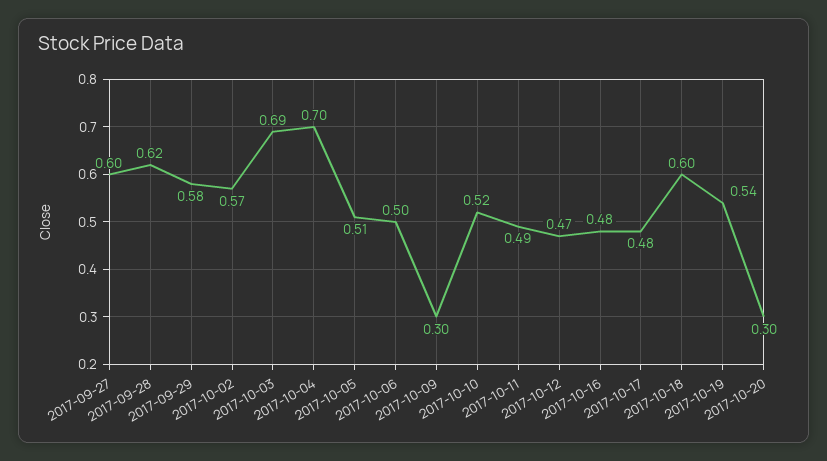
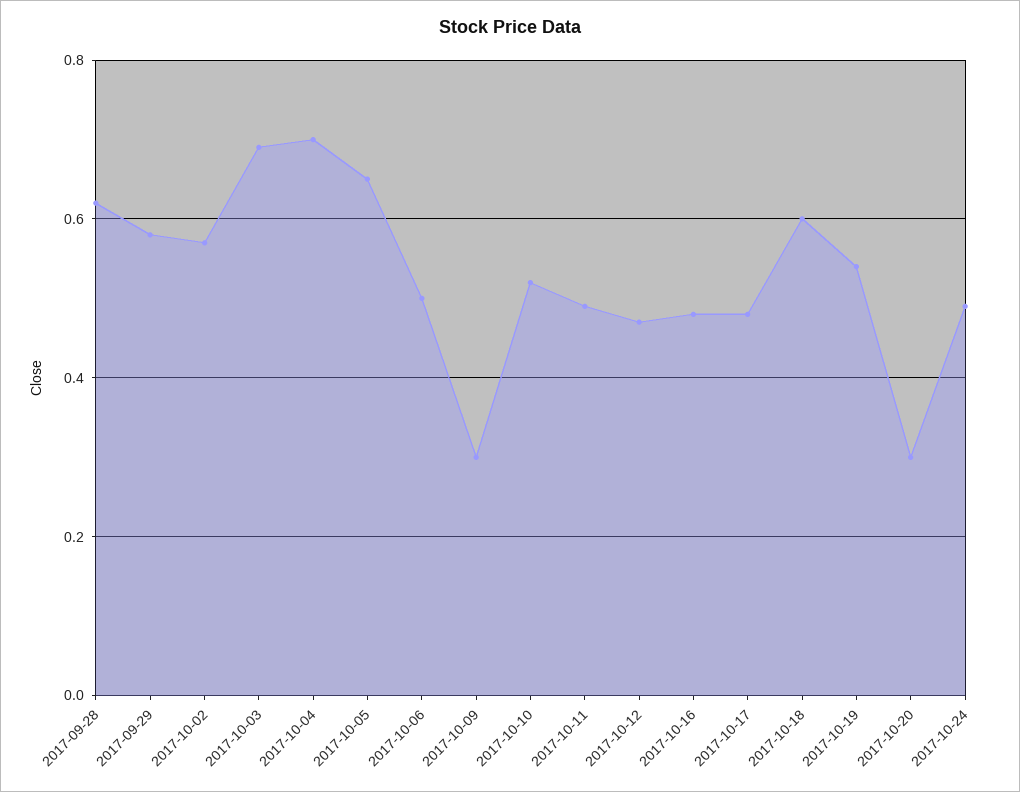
2017-09-27: 0.6 -> none
2017-10-05: 0.51 -> 0.65
2017-10-24: none -> 0.5

